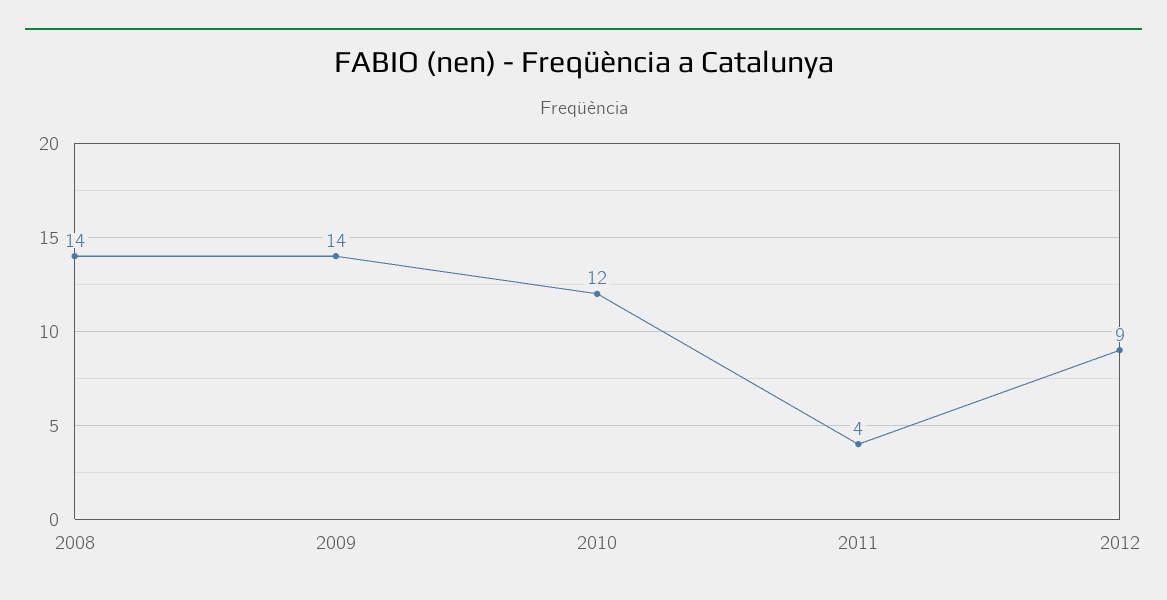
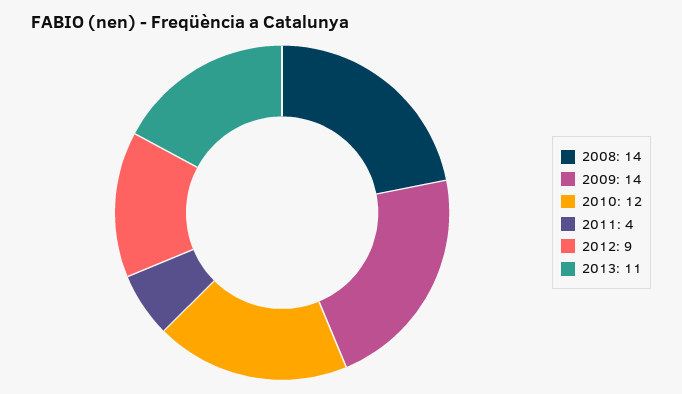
2013: none -> 11

